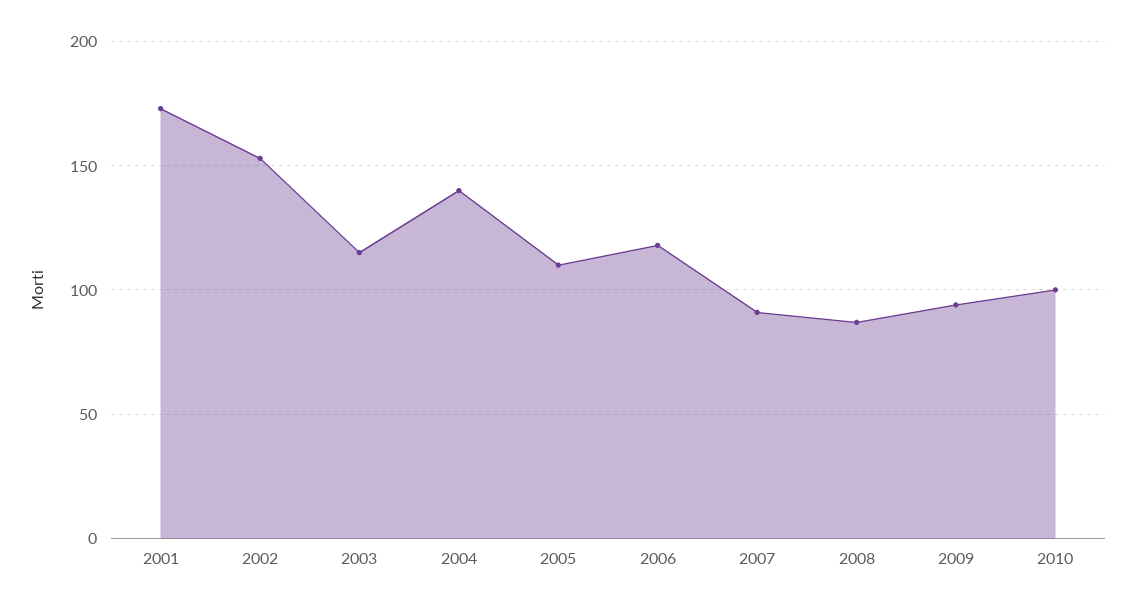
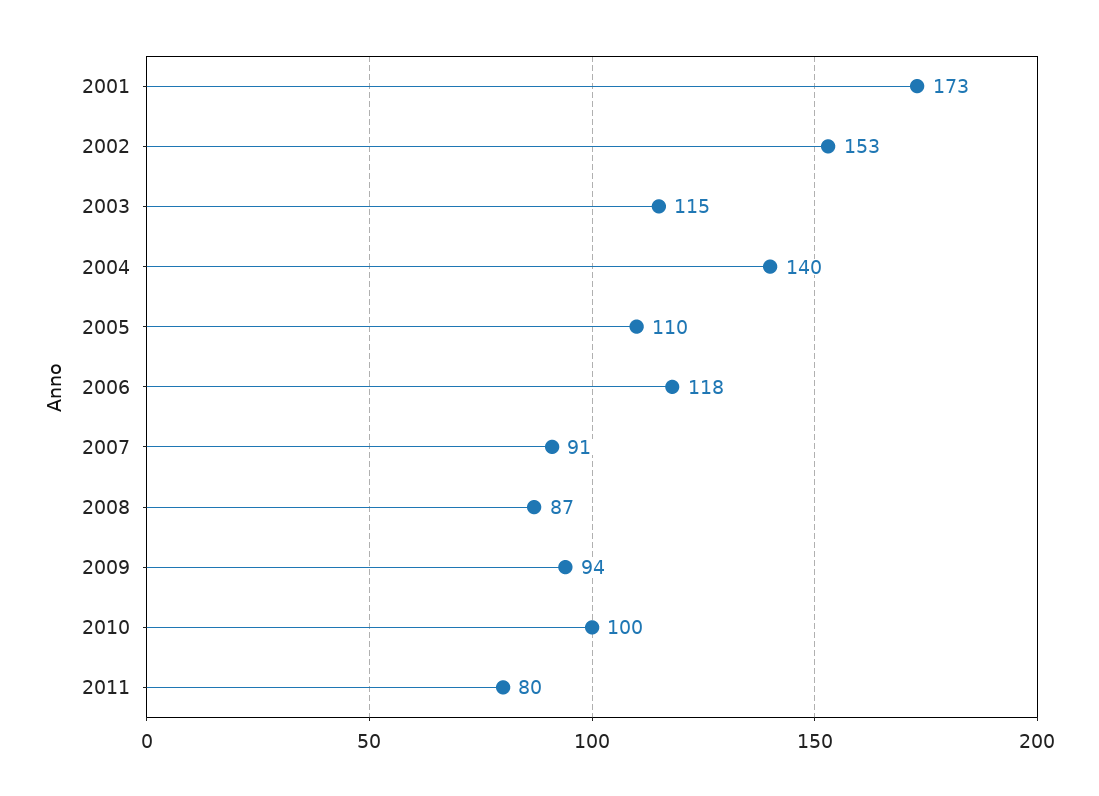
2011: none -> 80

